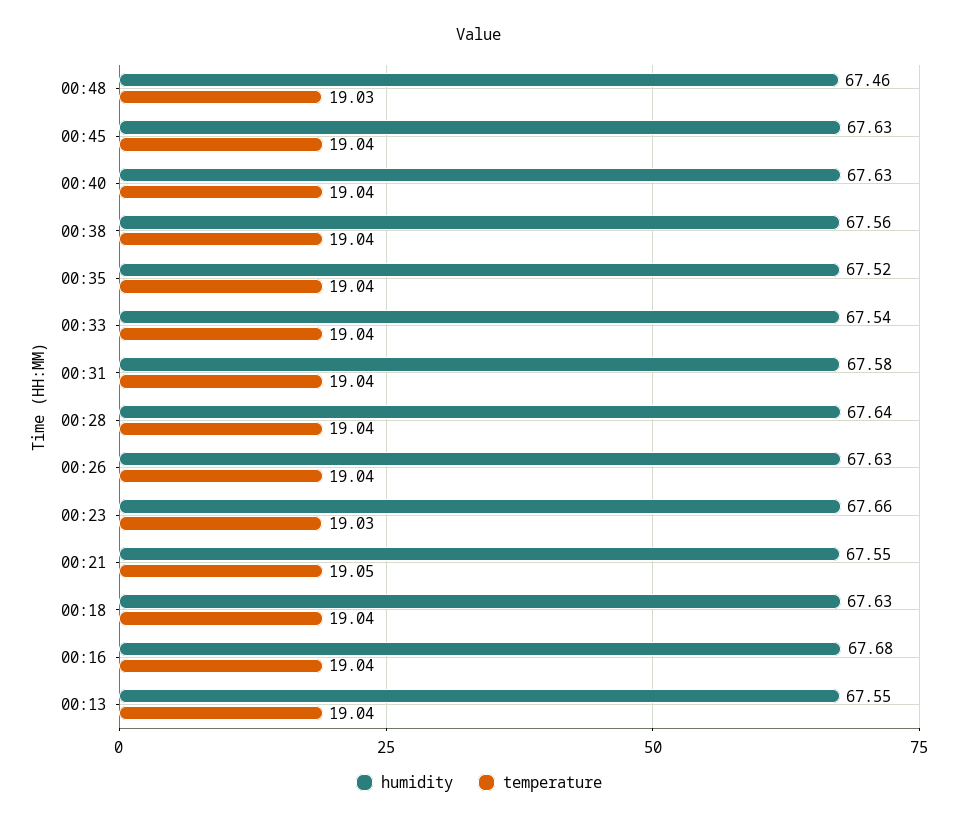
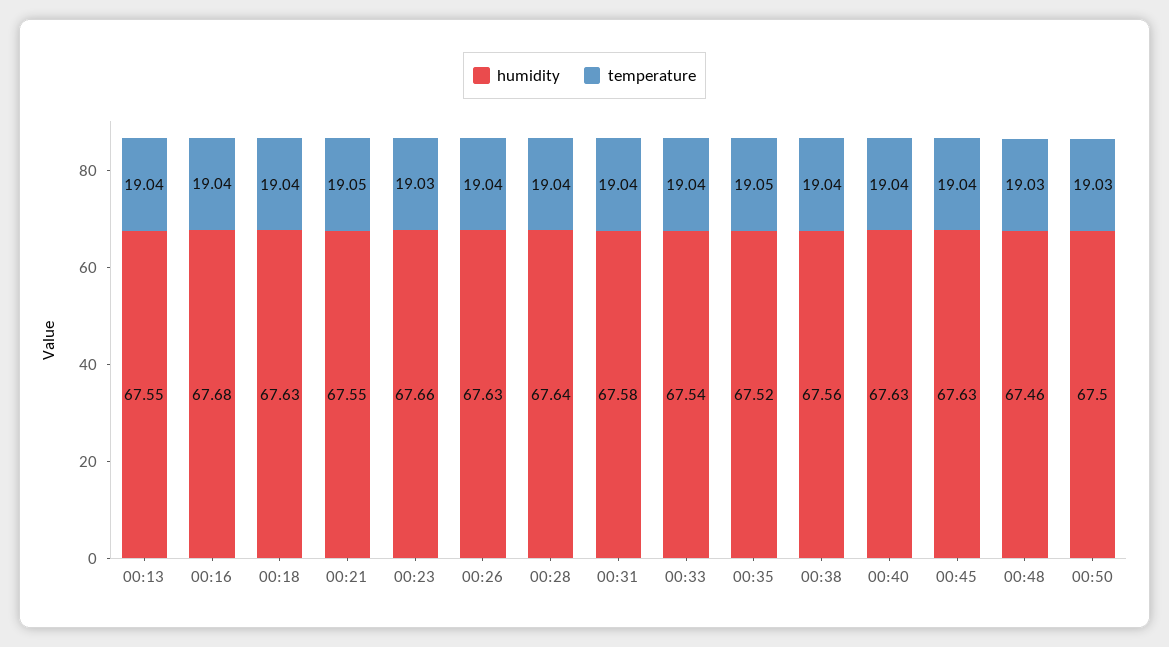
temperature, 00:35: 19.04 -> 19.05
humidity, 00:50: none -> 67.5
temperature, 00:50: none -> 19.03

